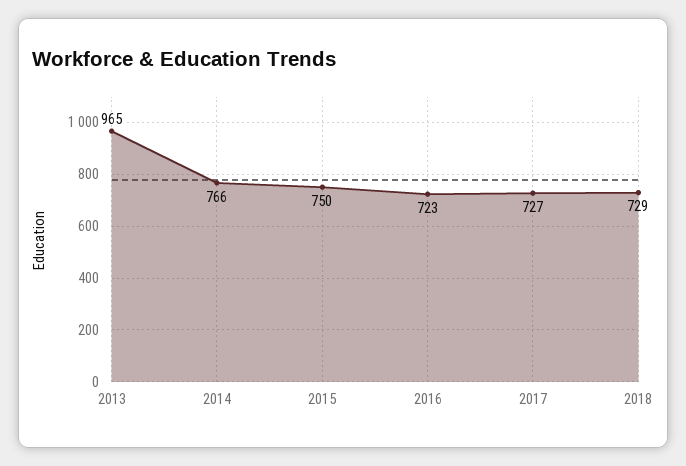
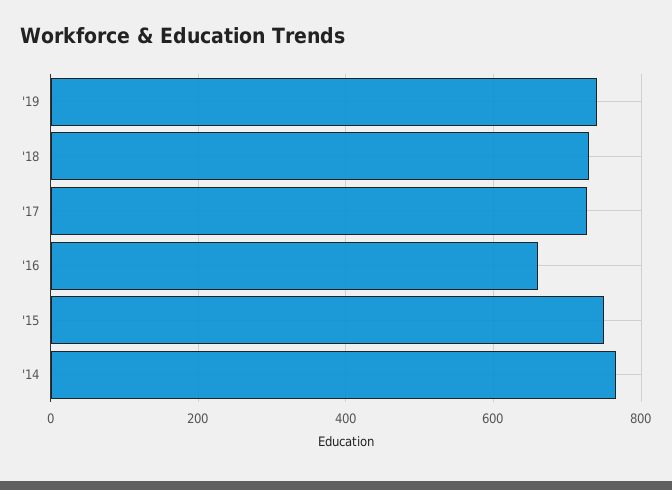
2013: 965 -> none
2016: 723 -> 660
'19: none -> 740

